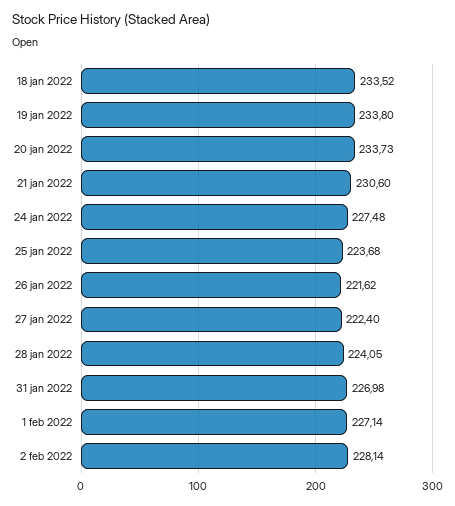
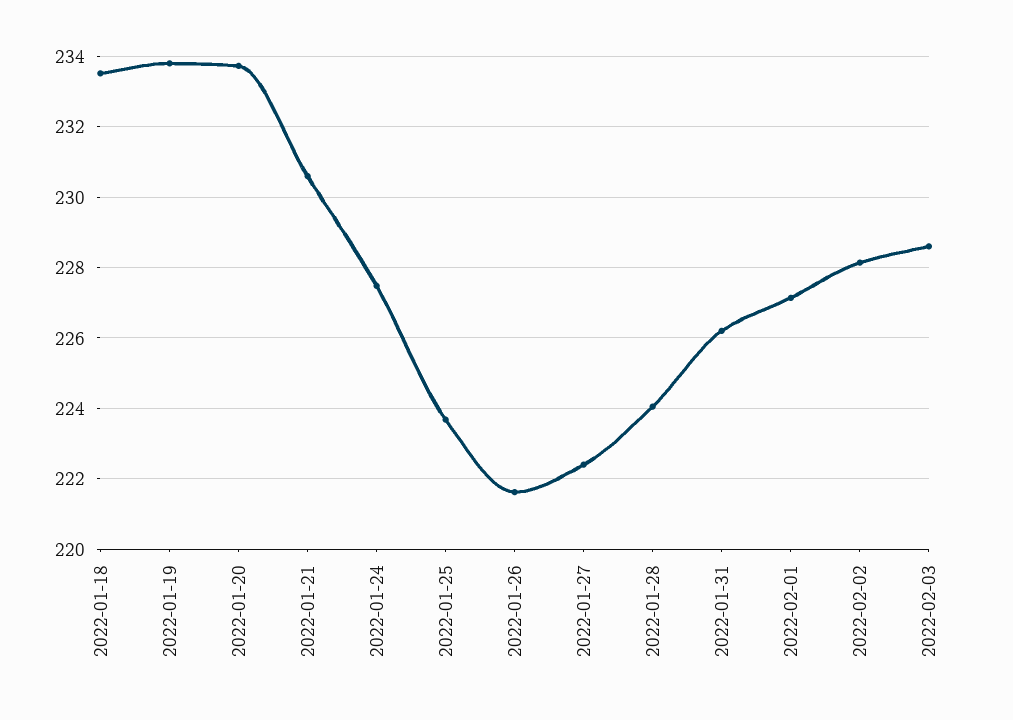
31 jan 2022: 226.98 -> 226.2
2022-02-03: none -> 228.6

